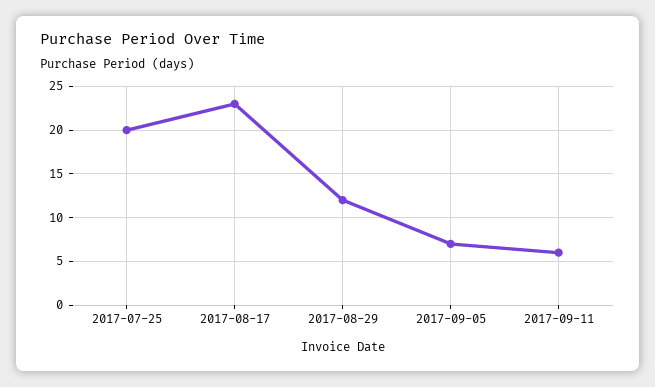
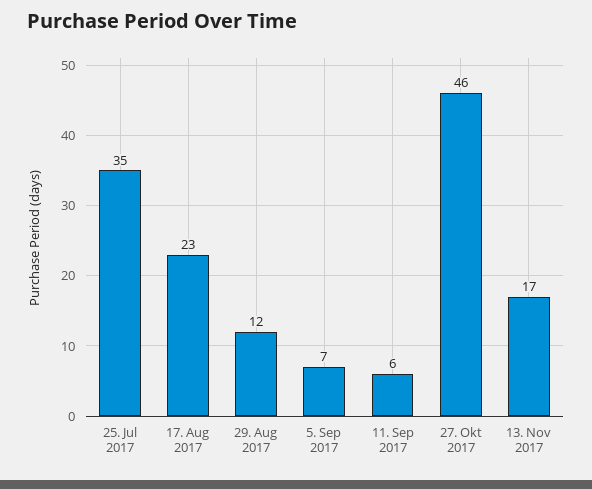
2017-07-25: 20 -> 35
27. Okt 2017: none -> 46
13. Nov 2017: none -> 17

